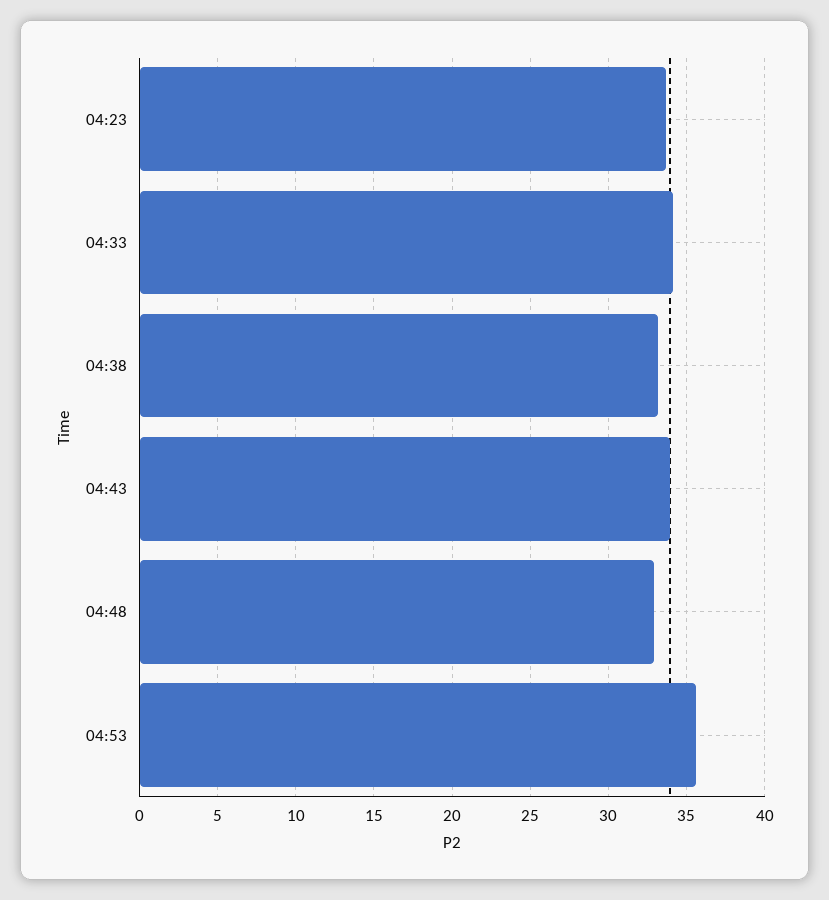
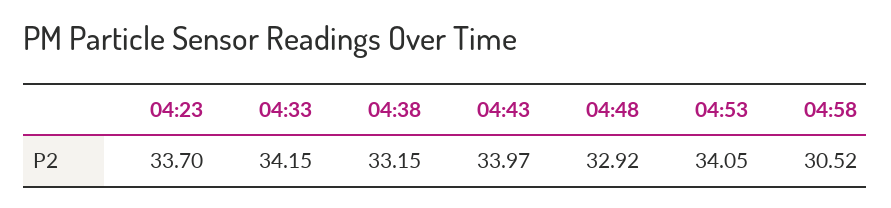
04:53: 35.5 -> 34.05
04:58: none -> 30.52

